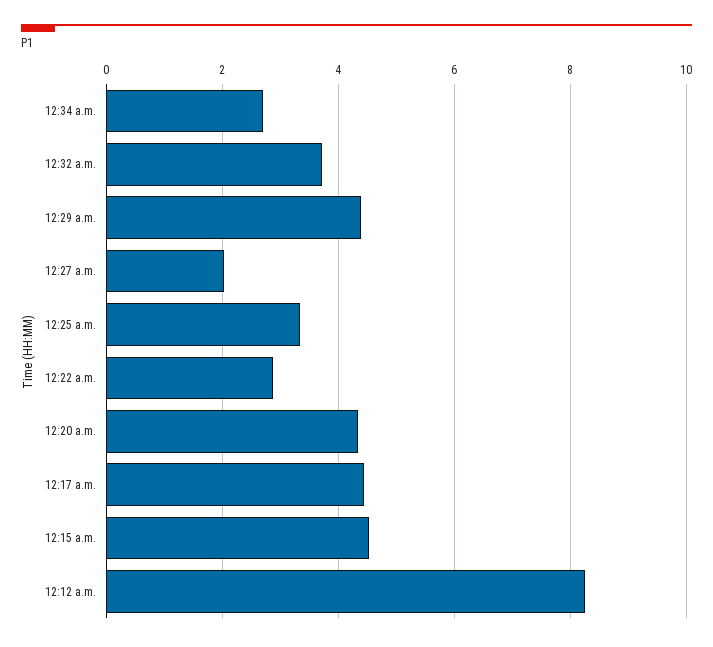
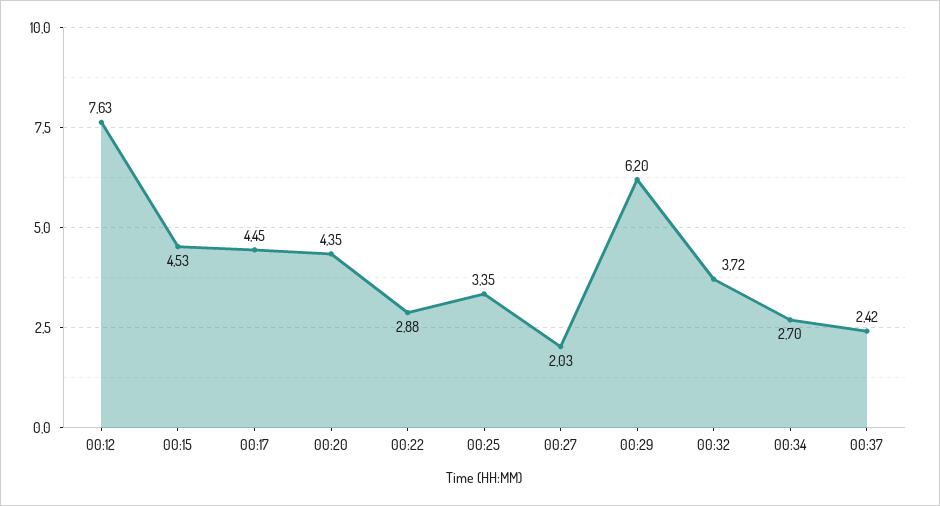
12:29 a.m.: 4.4 -> 6.2
12:12 a.m.: 8.2 -> 7.63
00:37: none -> 2.42

